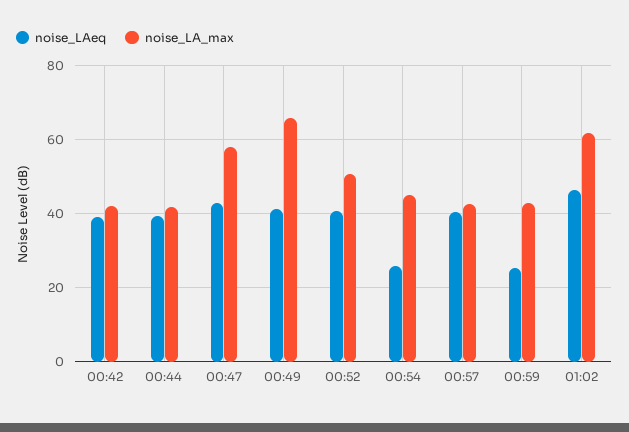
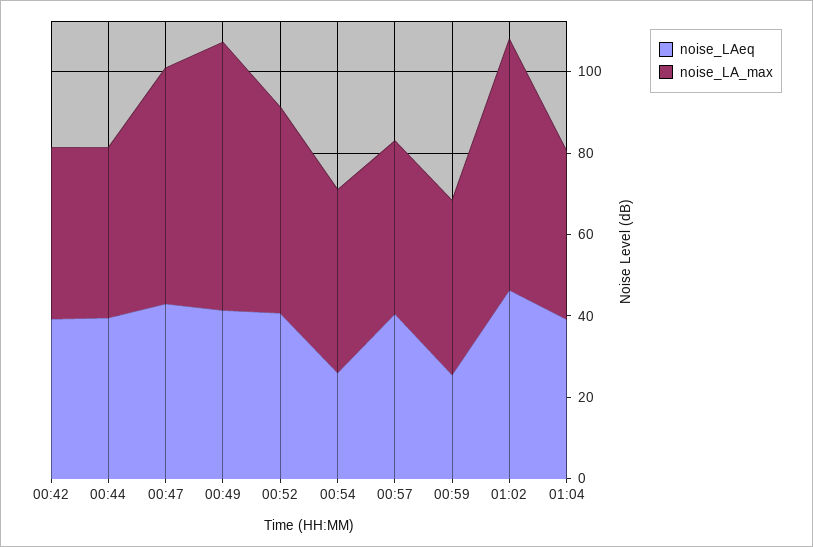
noise_LAeq, 01:04: none -> 40
noise_LA_max, 01:04: none -> 40

